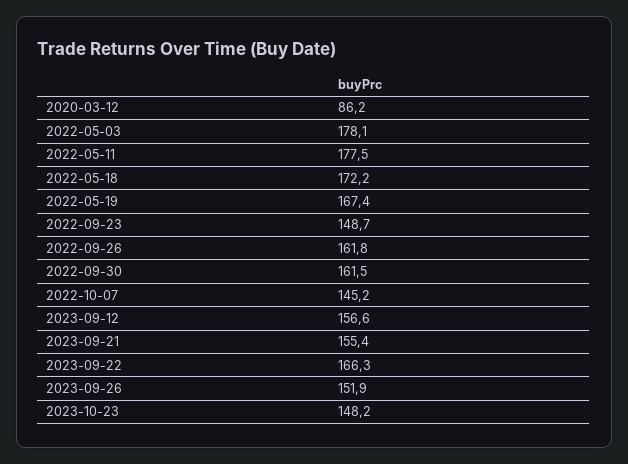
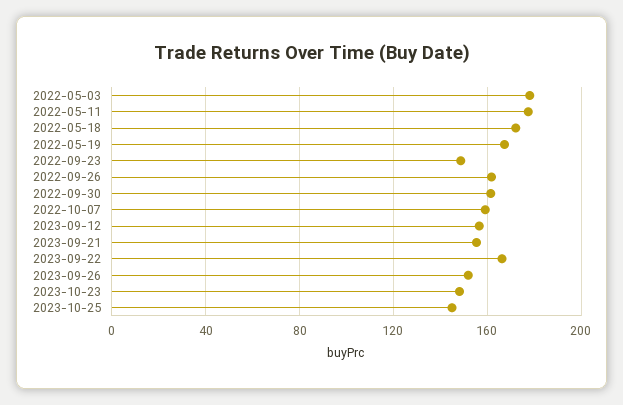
2020-03-12: 86.2 -> none
2022-10-07: 145.2 -> 160
2023-10-25: none -> 145

